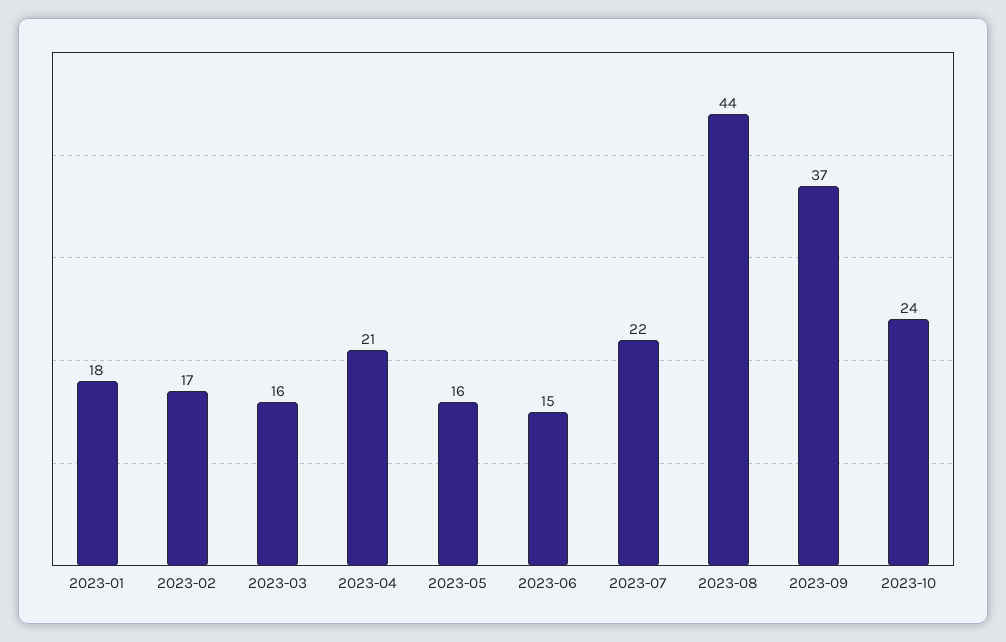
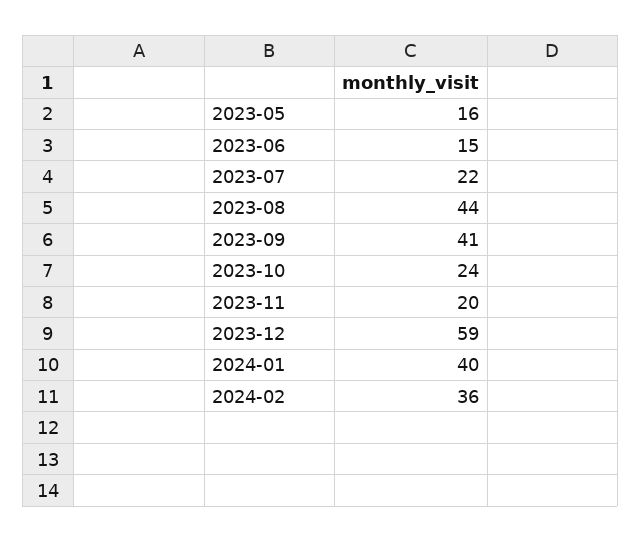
2023-01: 18 -> none
2023-02: 17 -> none
2023-03: 16 -> none
2023-04: 21 -> none
2023-09: 37 -> 41
2023-11: none -> 20
2023-12: none -> 59
2024-01: none -> 40
2024-02: none -> 36

